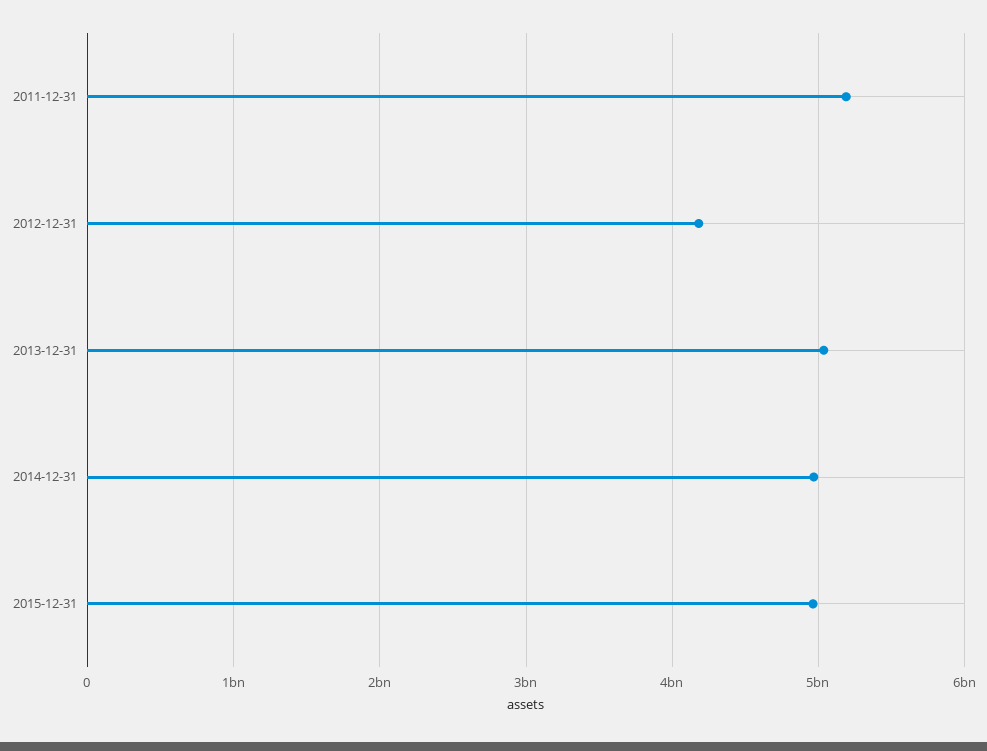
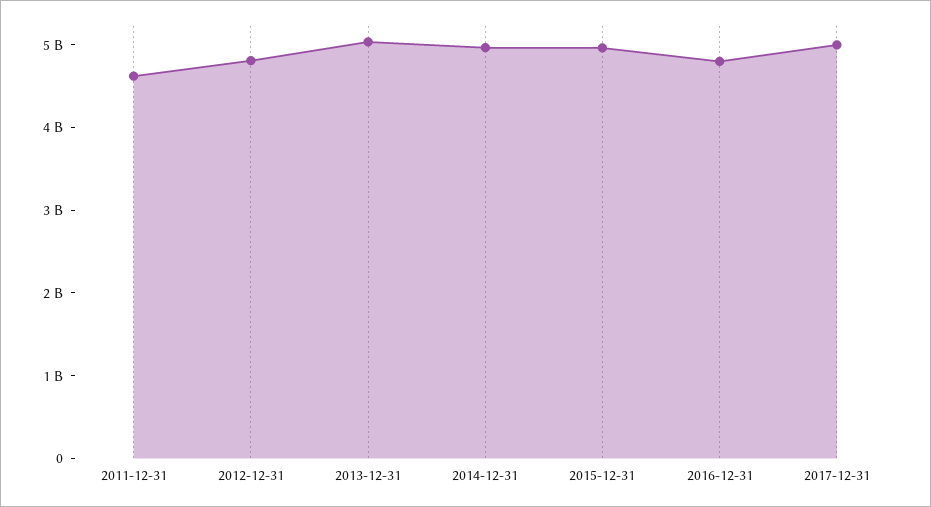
2011-12-31: 5200000000 -> 4600000000
2012-12-31: 4200000000 -> 4800000000
2016-12-31: none -> 4800000000
2017-12-31: none -> 5000000000

